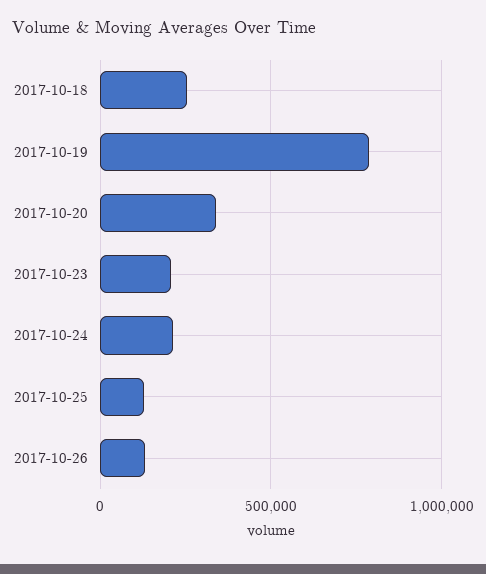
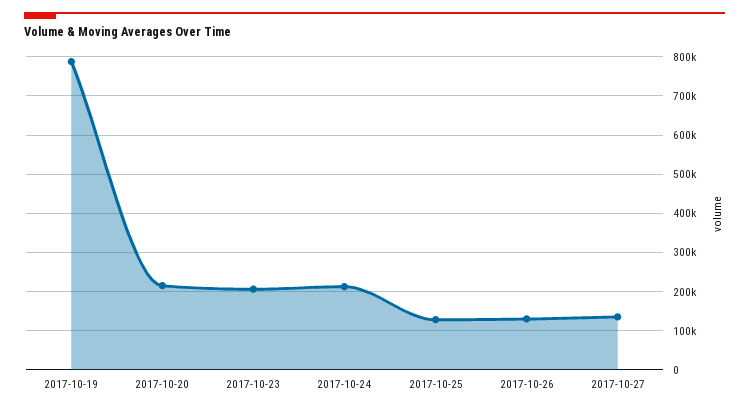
2017-10-18: 250000 -> none
2017-10-20: 350000 -> 220000
2017-10-27: none -> 140000

